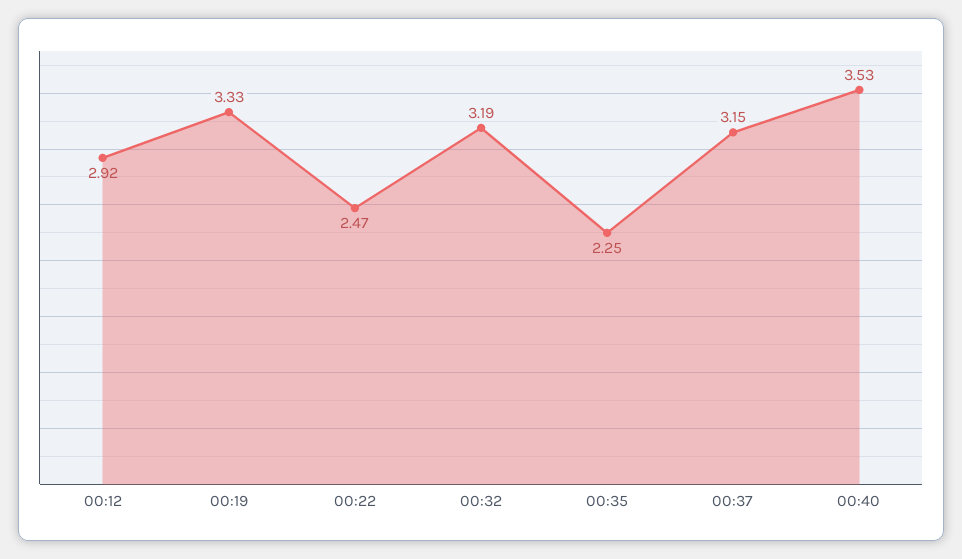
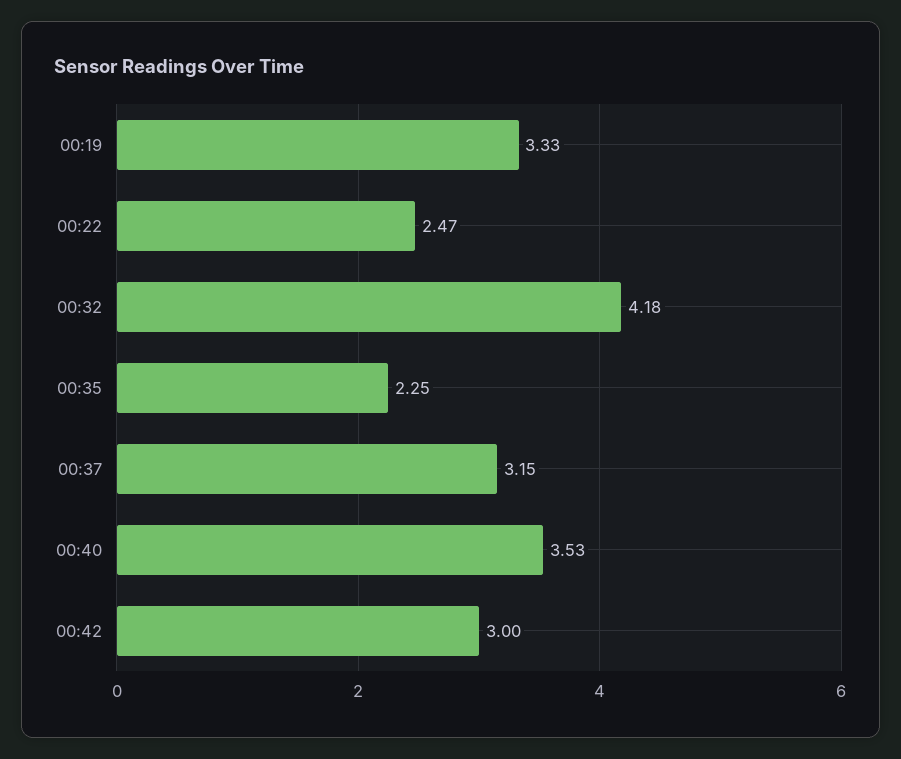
00:12: 2.92 -> none
00:32: 3.19 -> 4.18
00:42: none -> 3

